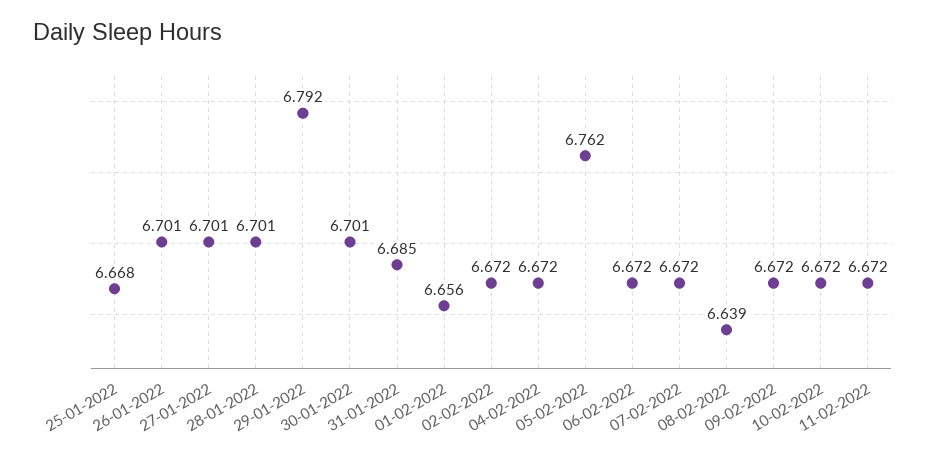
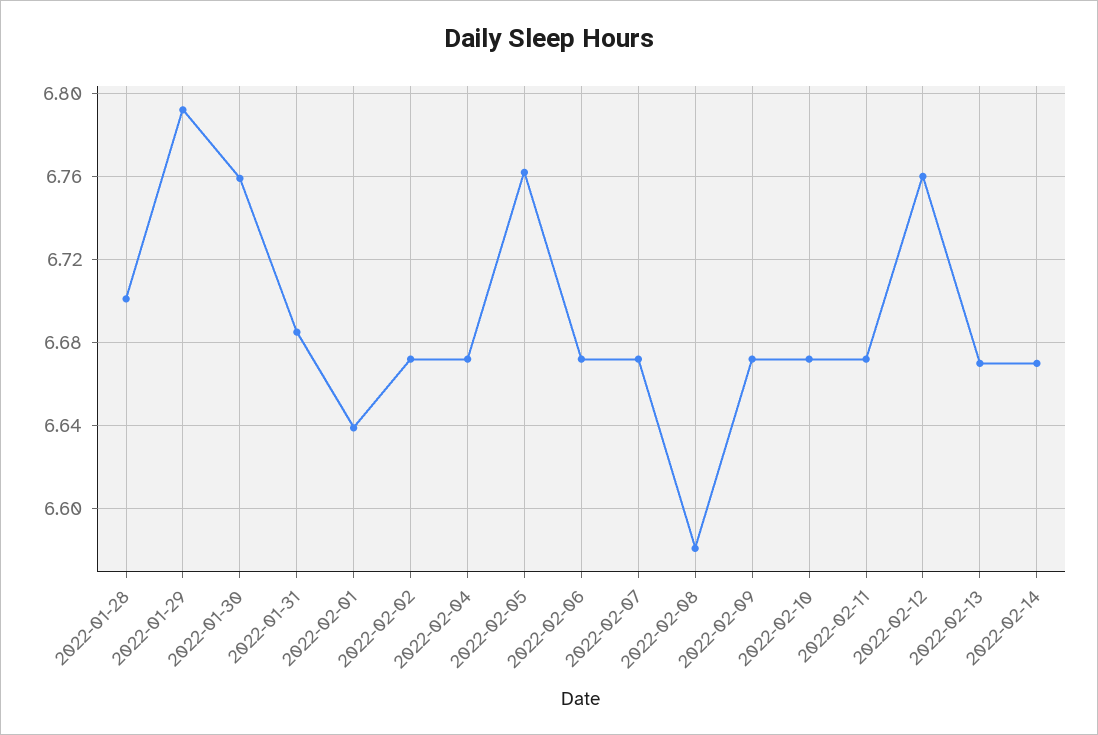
25-01-2022: 6.668 -> none
26-01-2022: 6.701 -> none
27-01-2022: 6.701 -> none
30-01-2022: 6.701 -> 6.76
01-02-2022: 6.656 -> 6.64
08-02-2022: 6.639 -> 6.58
2022-02-12: none -> 6.76
2022-02-13: none -> 6.67
2022-02-14: none -> 6.67

